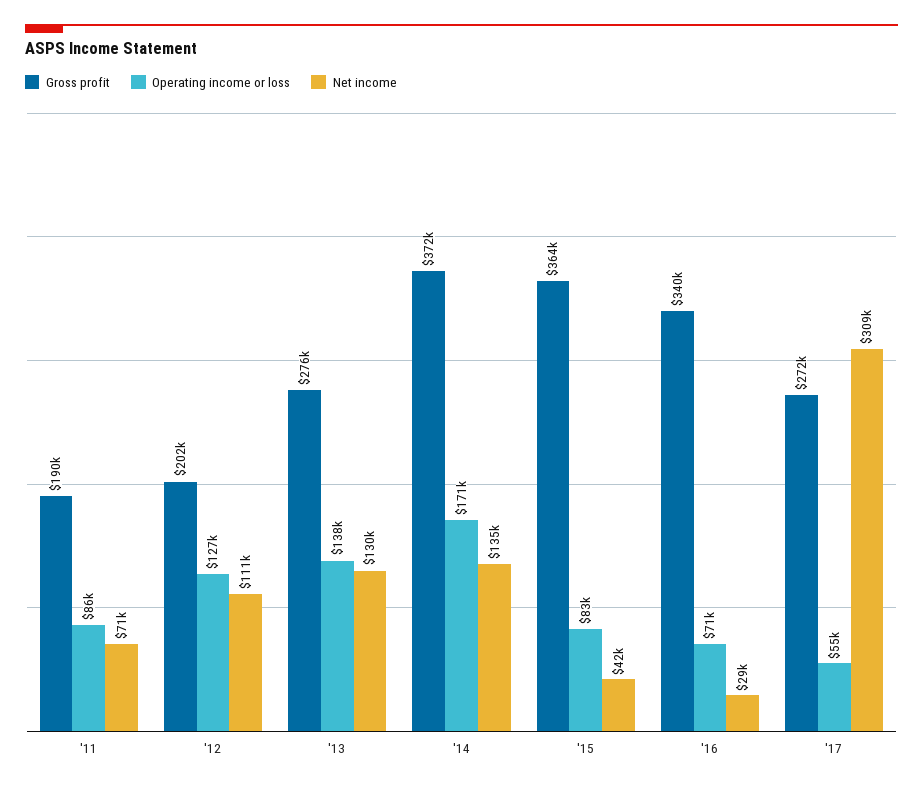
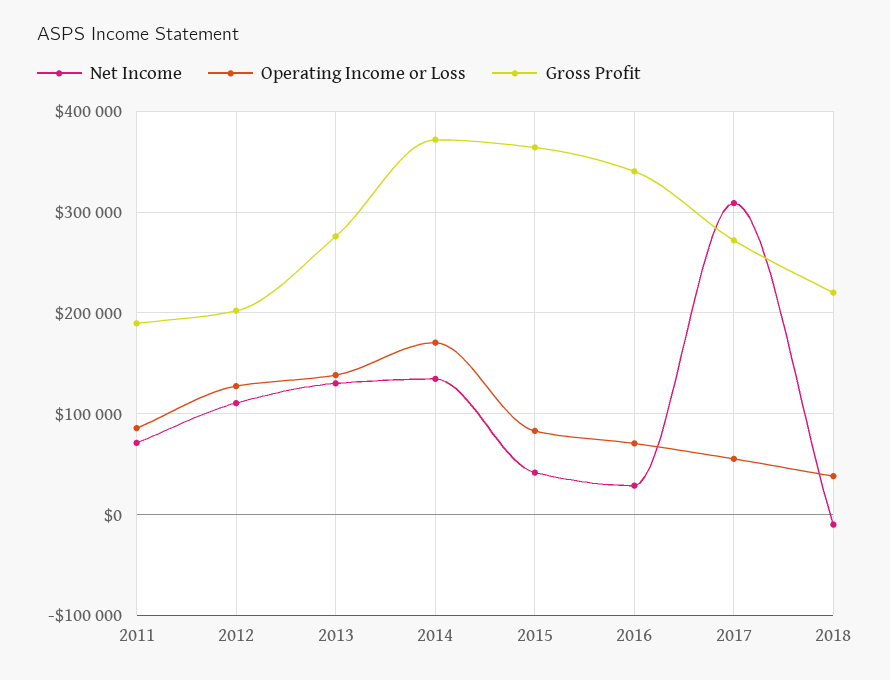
Net income, 2018: none -> -10000
Operating income or loss, 2018: none -> 40000
Gross profit, 2018: none -> 220000

